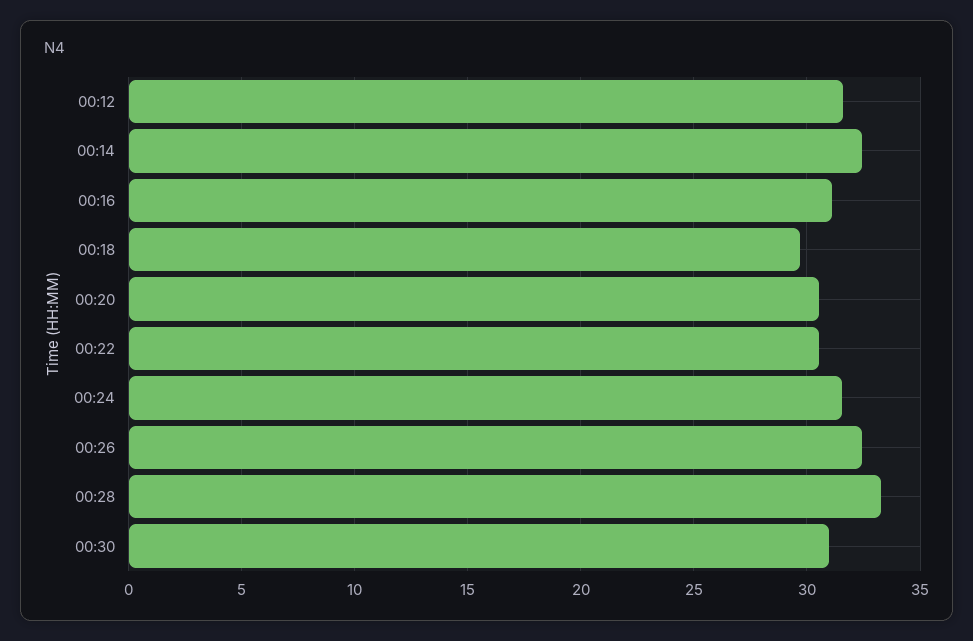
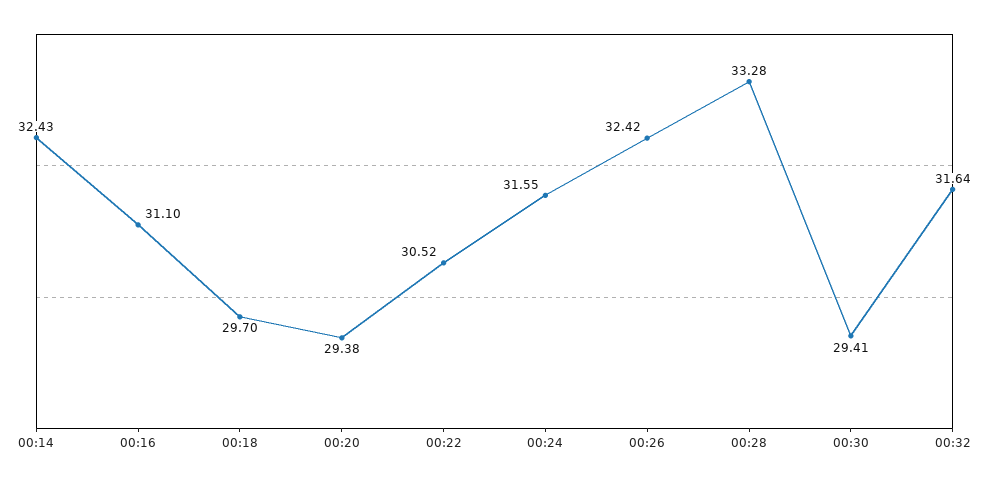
00:12: 31.5 -> none
00:20: 30.5 -> 29.38
00:30: 31 -> 29.41
00:32: none -> 31.64

